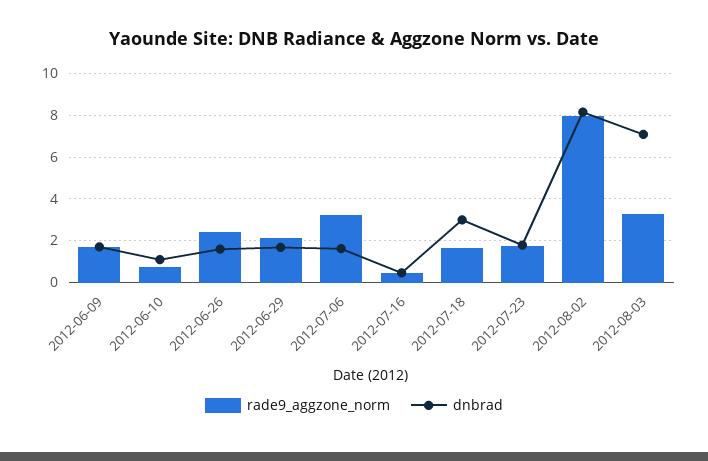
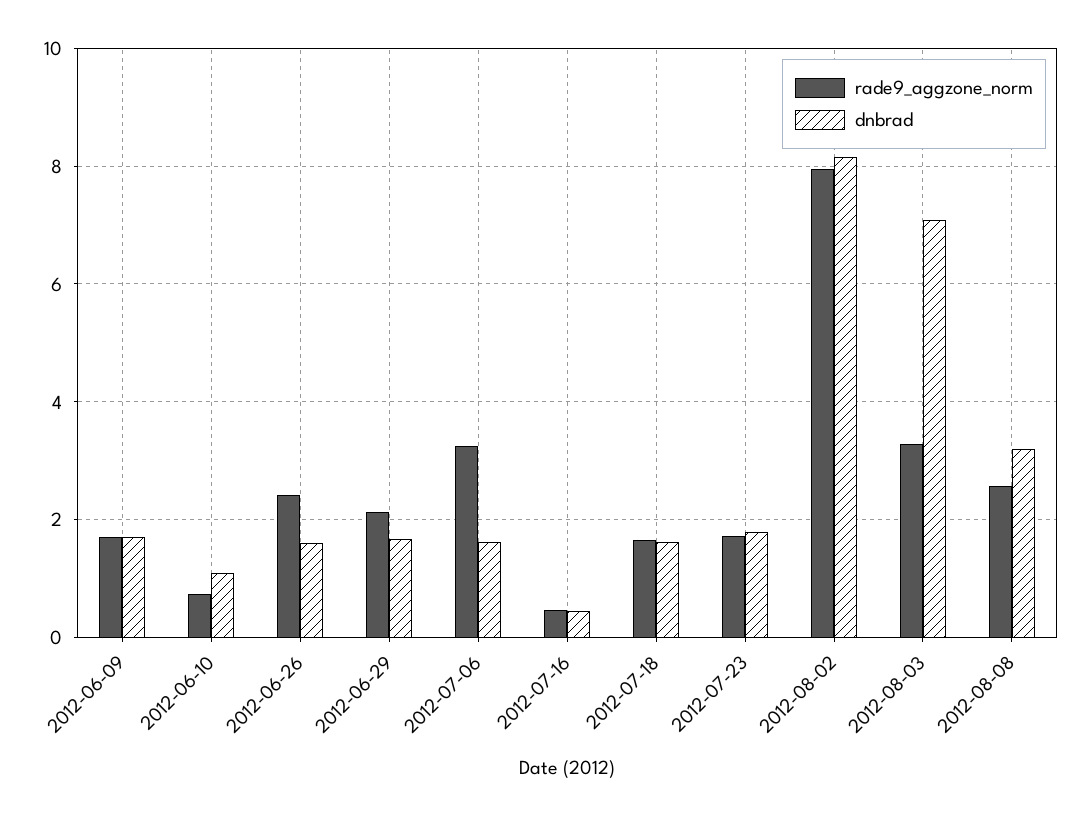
dnbrad, 2012-07-18: 3 -> 1.6
rade9_aggzone_norm, 2012-08-08: none -> 2.6
dnbrad, 2012-08-08: none -> 3.2

